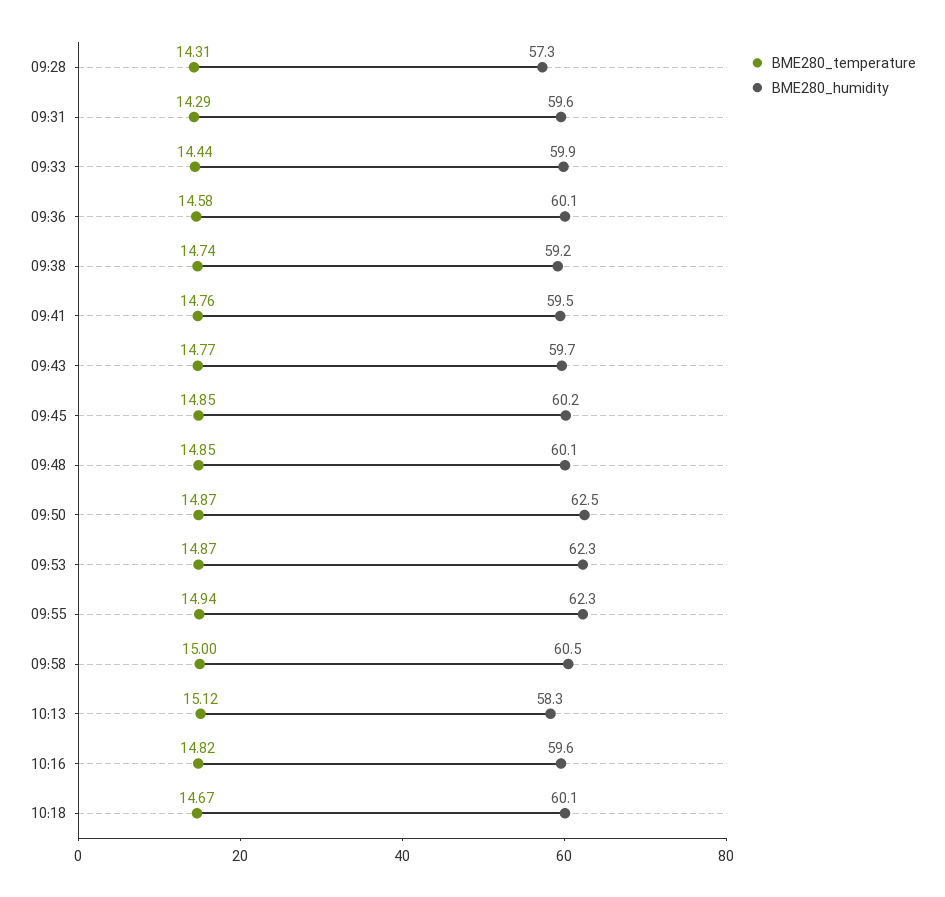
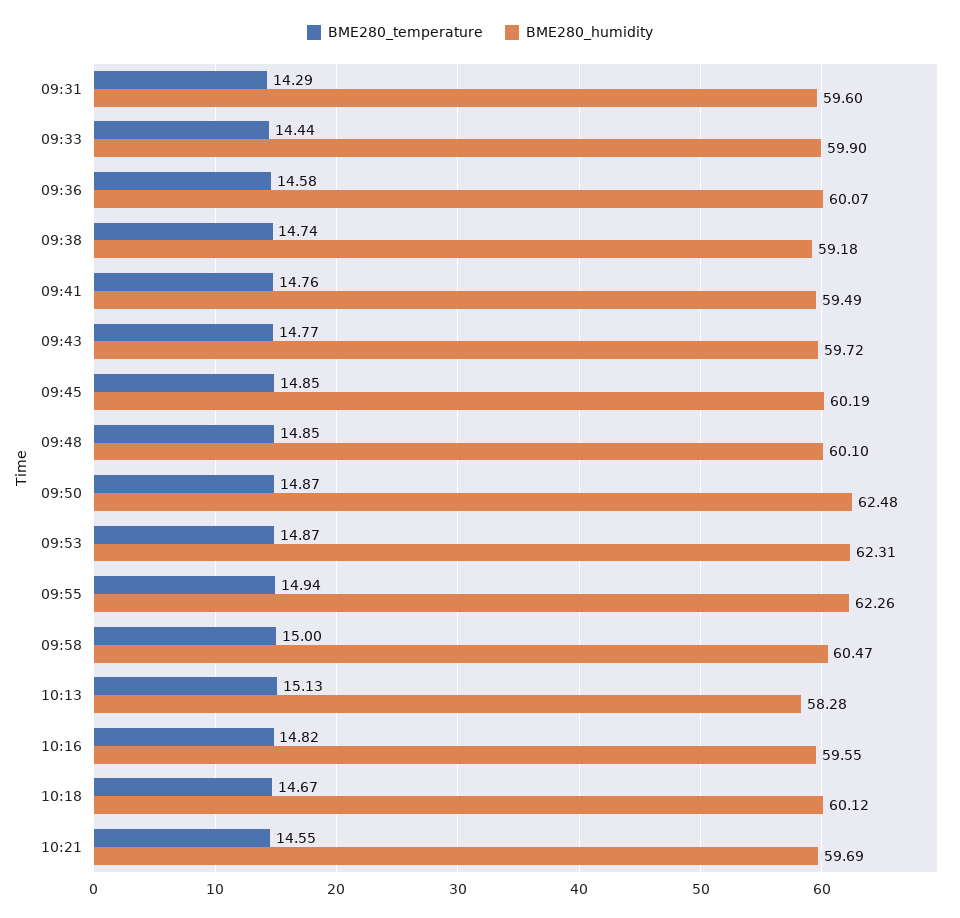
BME280_temperature, 09:28: 14.31 -> none
BME280_humidity, 09:28: 57.3 -> none
BME280_temperature, 10:13: 15.12 -> 15.13
BME280_temperature, 10:21: none -> 14.55
BME280_humidity, 10:21: none -> 59.69

